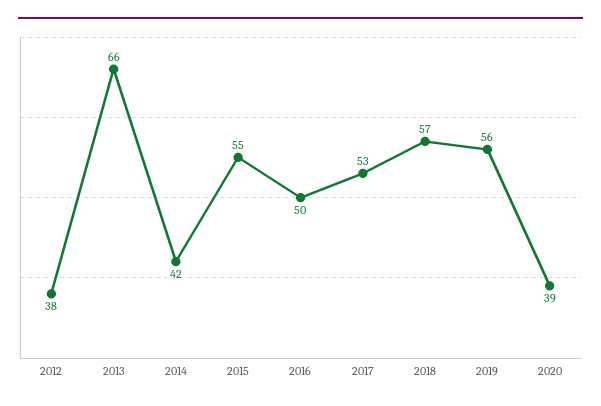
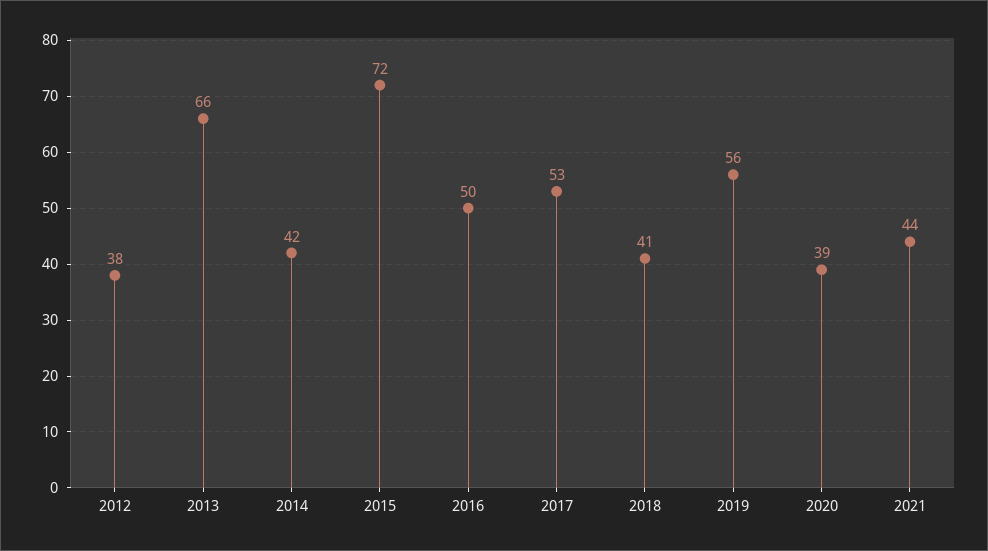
2015: 55 -> 72
2018: 57 -> 41
2021: none -> 44

